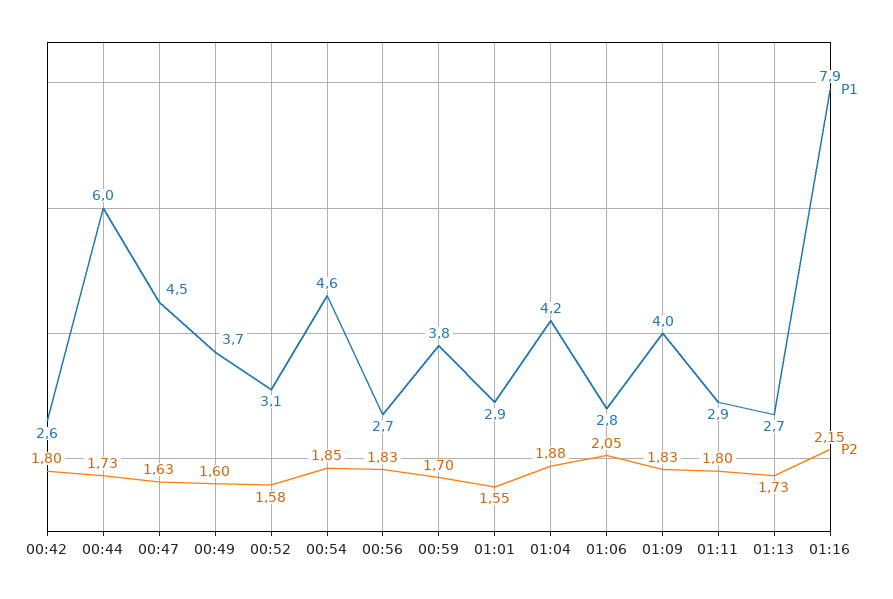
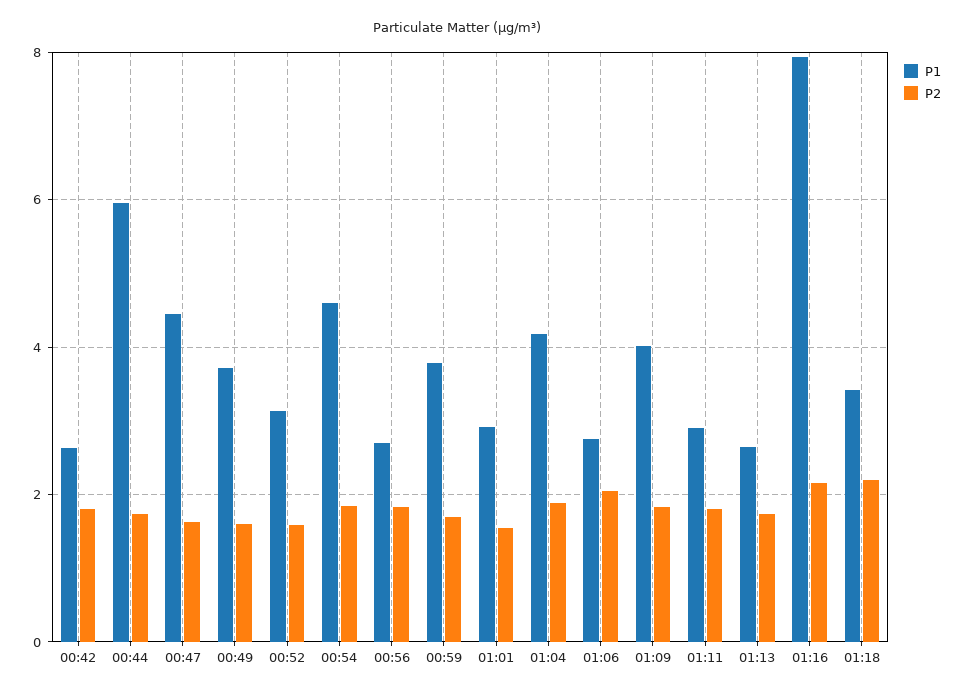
P1, 01:18: none -> 3.4
P2, 01:18: none -> 2.2

